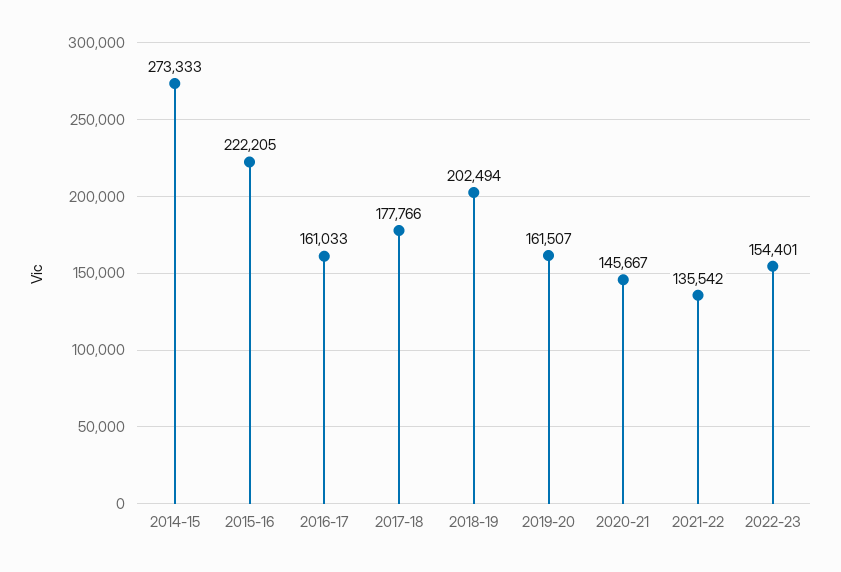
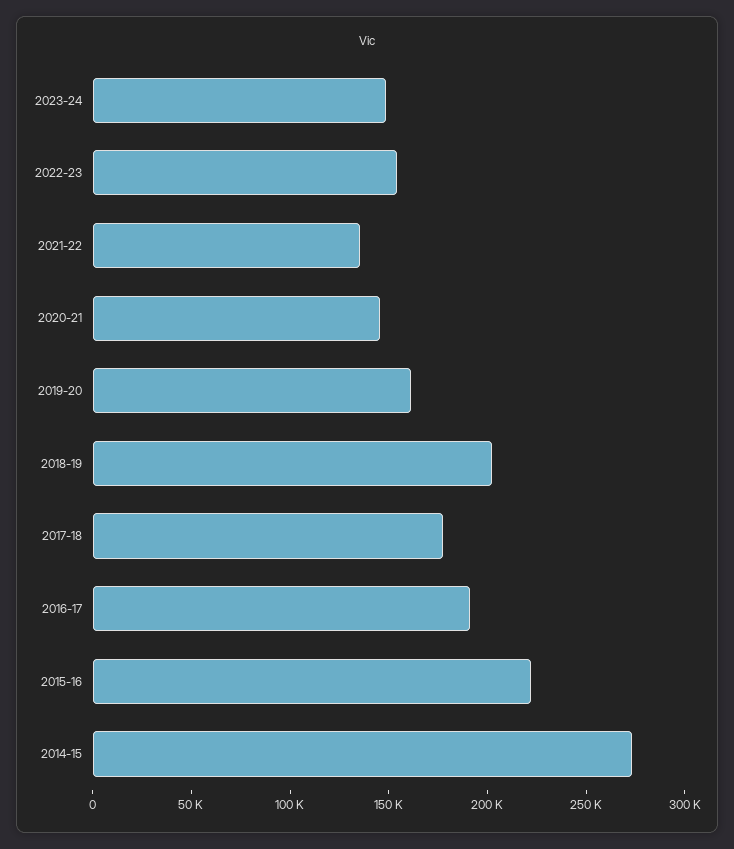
2016-17: 161033 -> 190000
2023-24: none -> 150000

